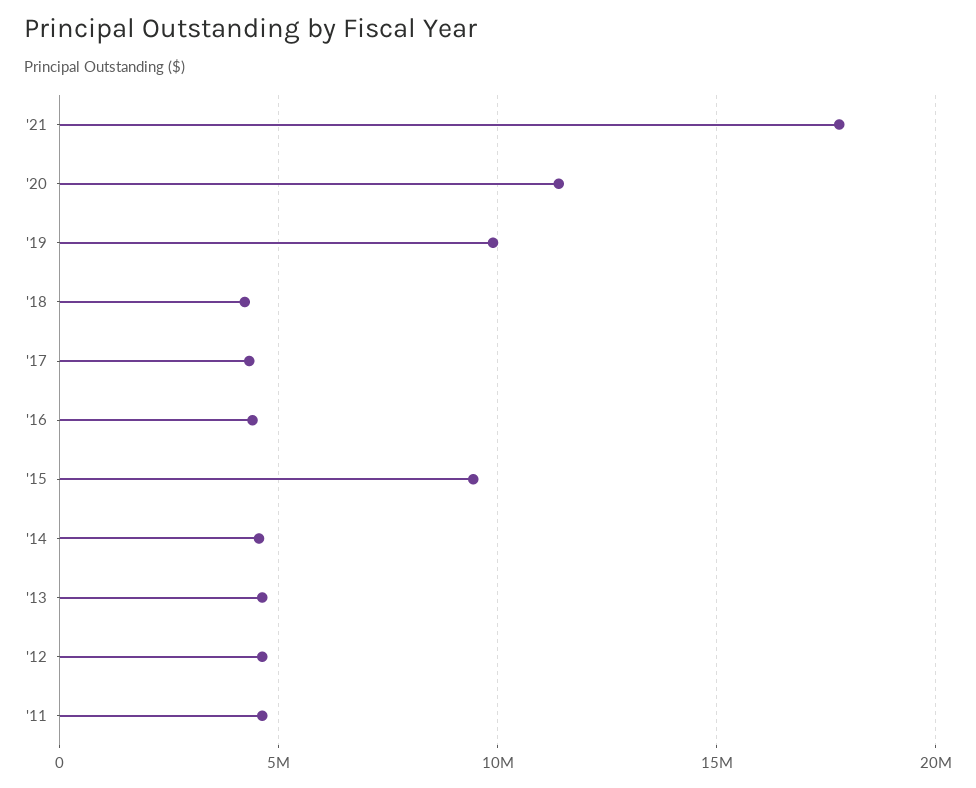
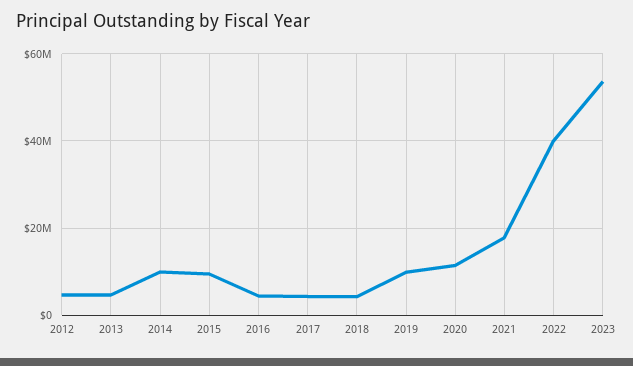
'14: 4500000 -> 10000000
'11: 4500000 -> none
2022: none -> 40000000
2023: none -> 54000000

